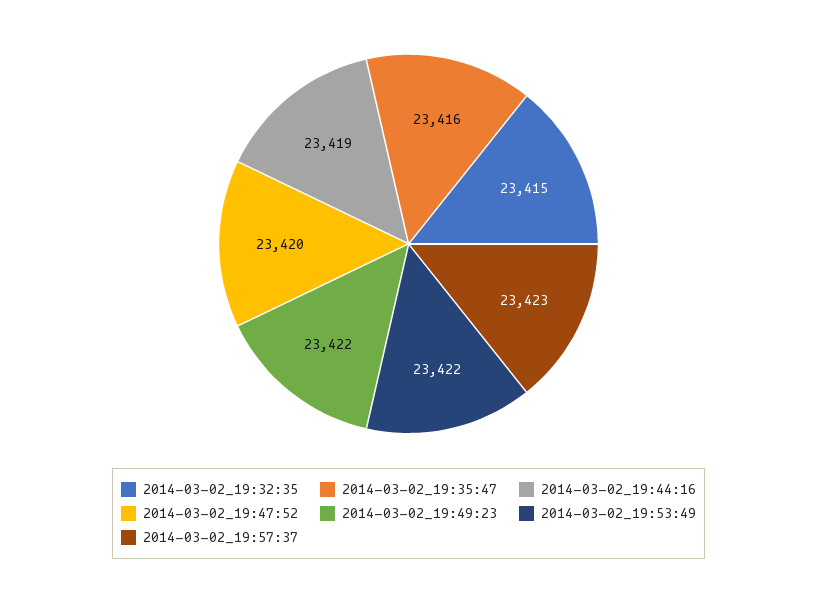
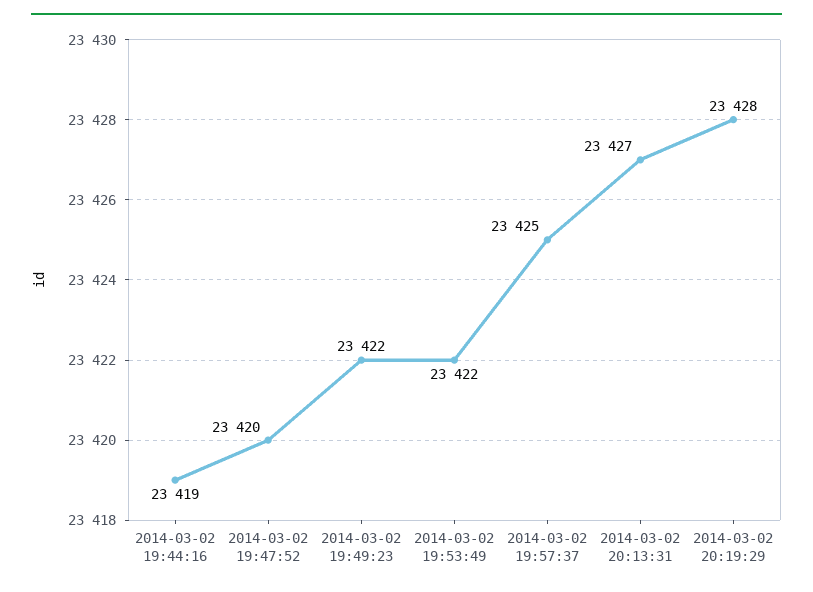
2014-03-02_19:32:35: 23415 -> none
2014-03-02_19:35:47: 23416 -> none
2014-03-02_19:57:37: 23423 -> 23425
2014-03-02 20:13:31: none -> 23427
2014-03-02 20:19:29: none -> 23428

